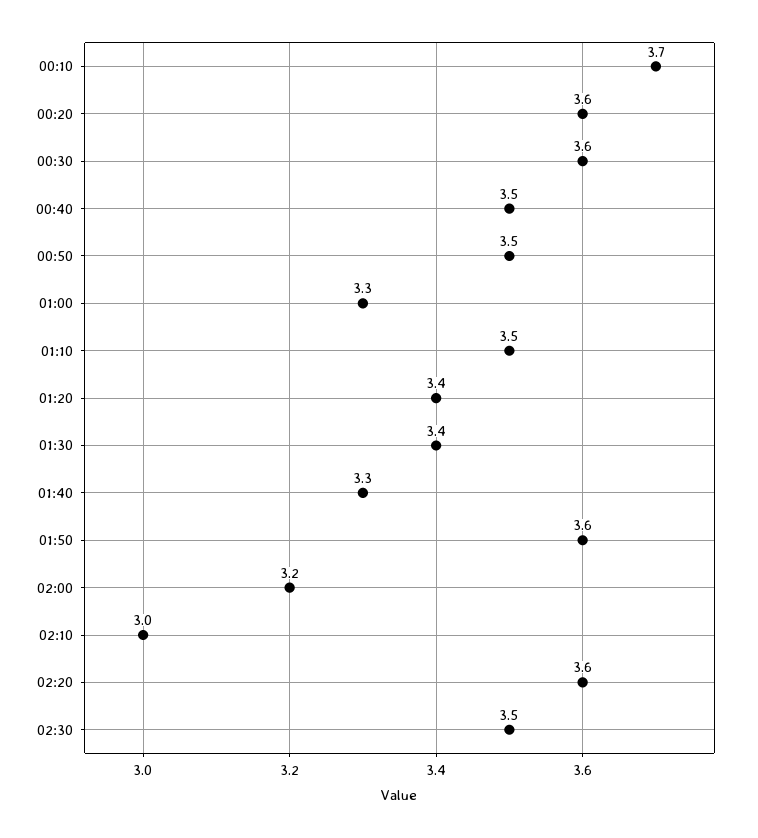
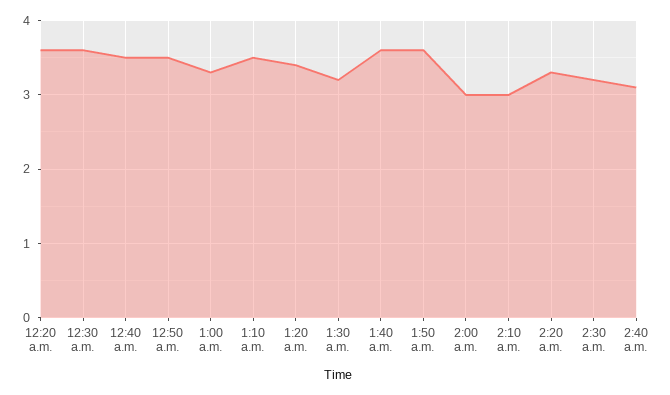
00:10: 3.7 -> none
01:30: 3.4 -> 3.2
01:40: 3.3 -> 3.6
02:00: 3.2 -> 3
02:20: 3.6 -> 3.3
02:30: 3.5 -> 3.2
2:40 a.m.: none -> 3.1

